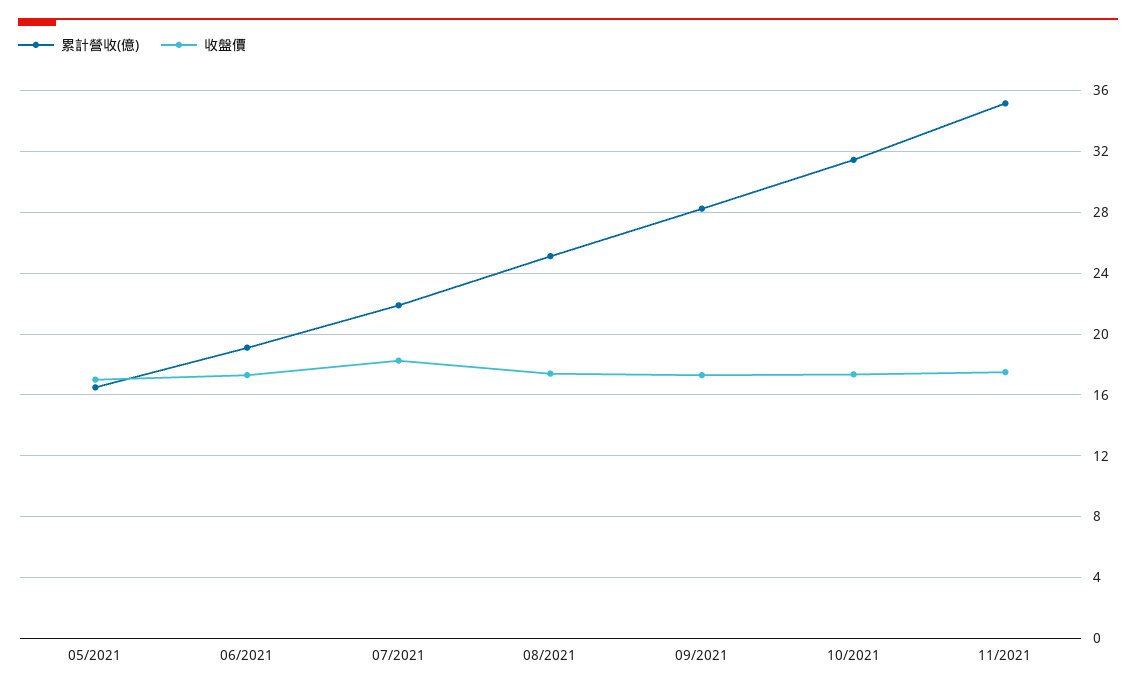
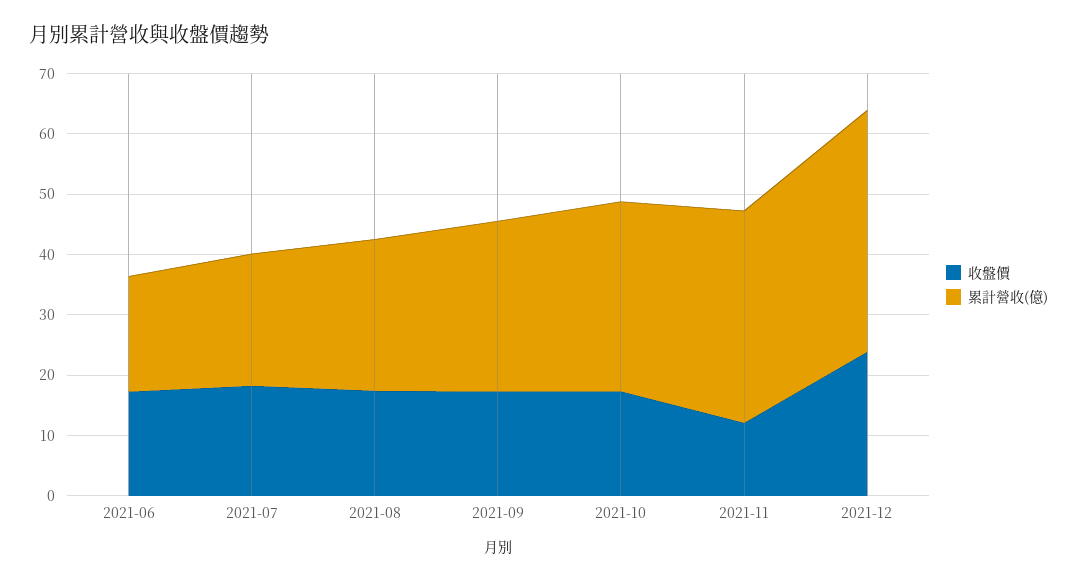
累計營收(億), 05/2021: 16.5 -> none
收盤價, 05/2021: 17 -> none
收盤價, 11/2021: 17.5 -> 12
收盤價, 2021-12: none -> 24
累計營收(億), 2021-12: none -> 40

